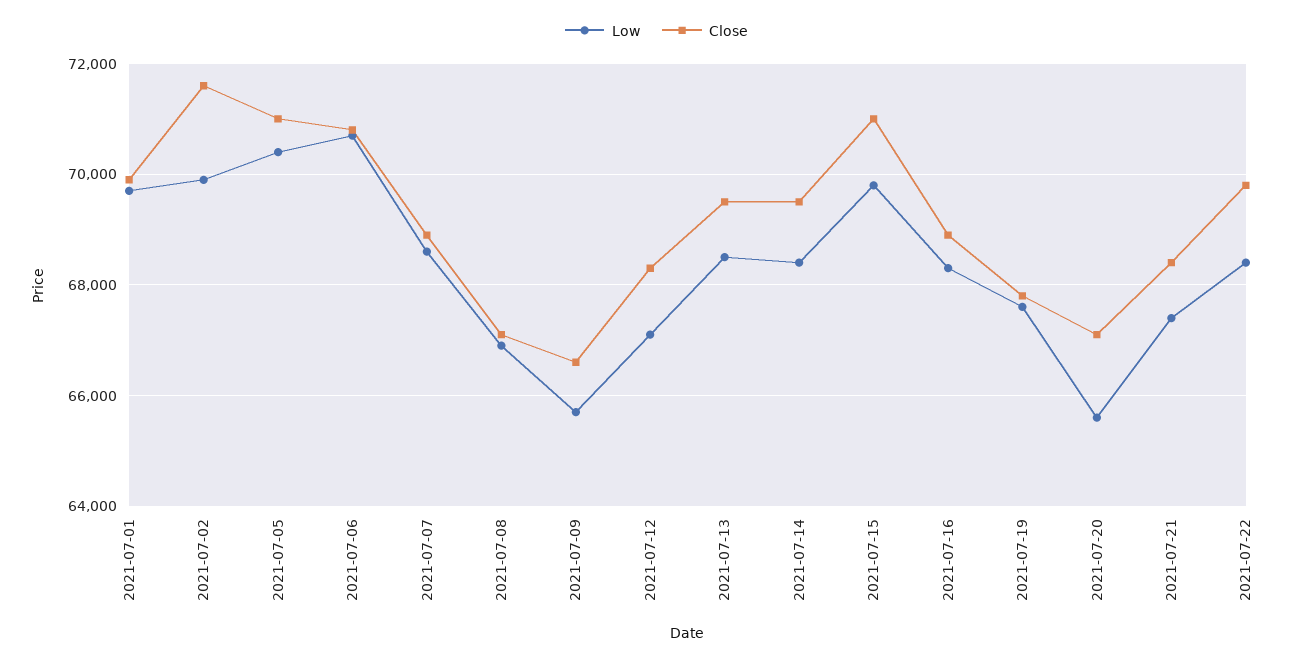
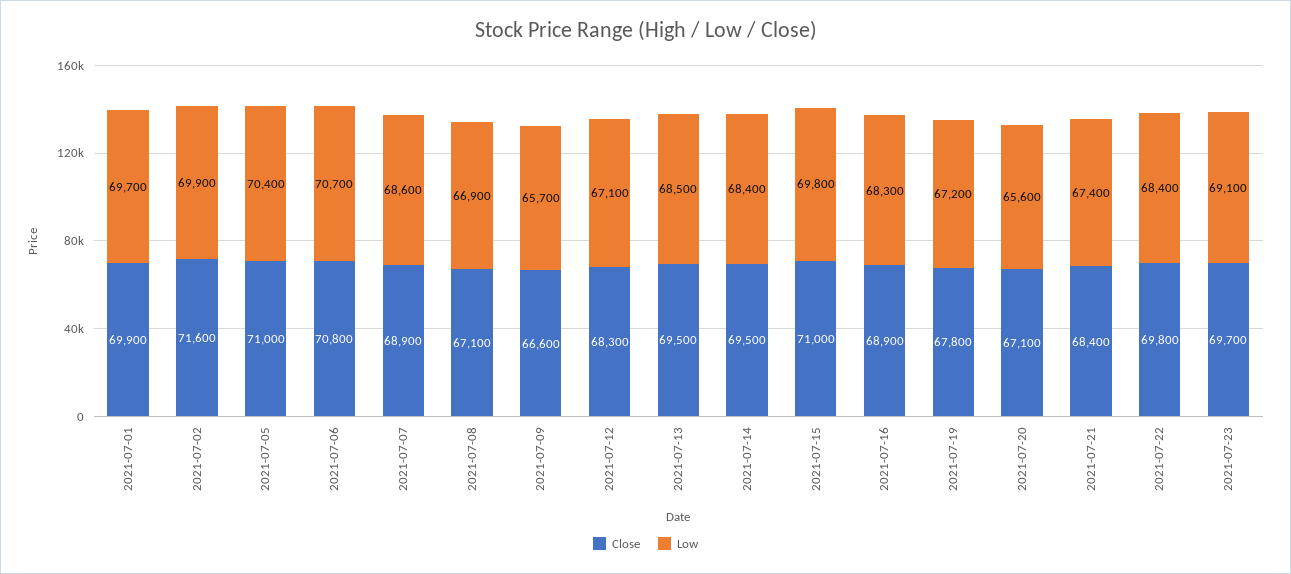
Low, 2021-07-19: 67600 -> 67200
Close, 2021-07-23: none -> 69700
Low, 2021-07-23: none -> 69100

